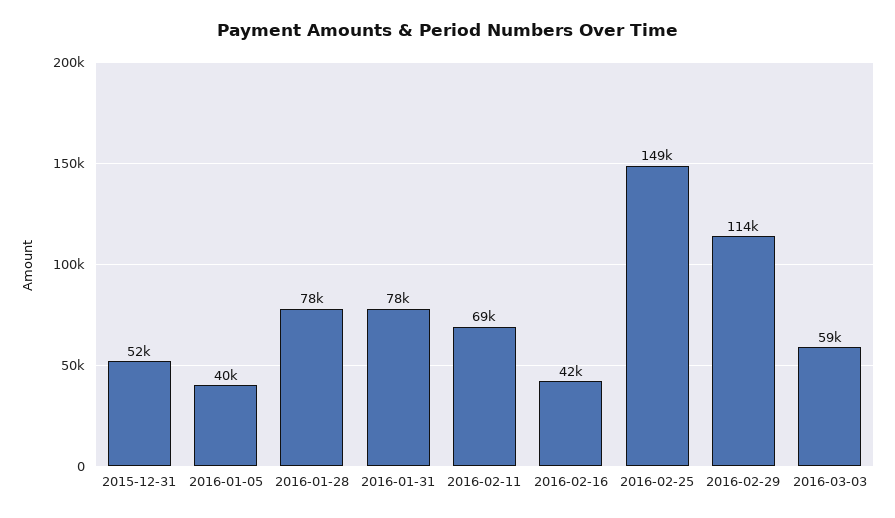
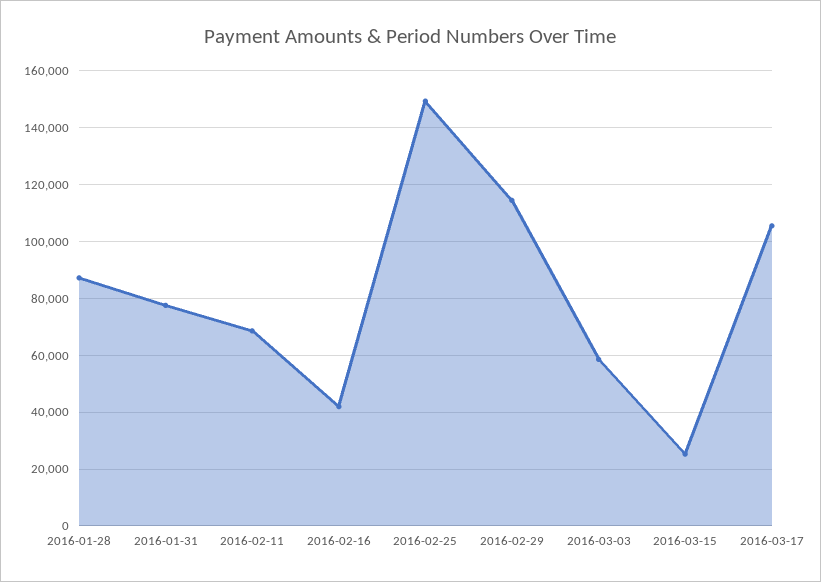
2015-12-31: 52000 -> none
2016-01-05: 40000 -> none
2016-01-28: 78000 -> 87500
2016-03-15: none -> 25000
2016-03-17: none -> 105000

